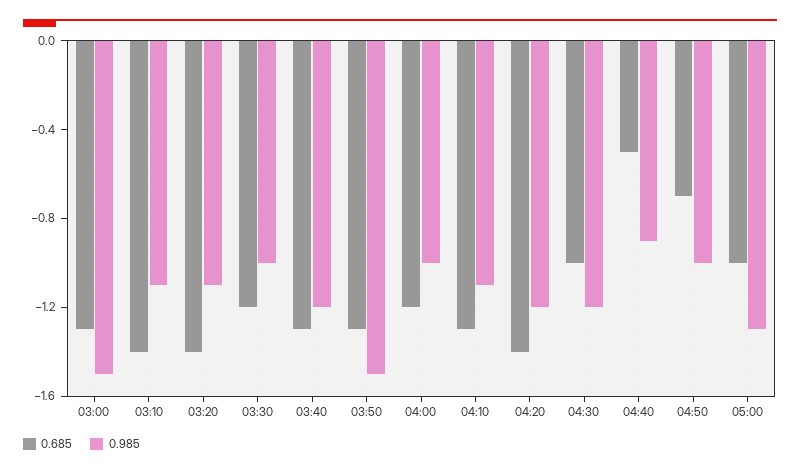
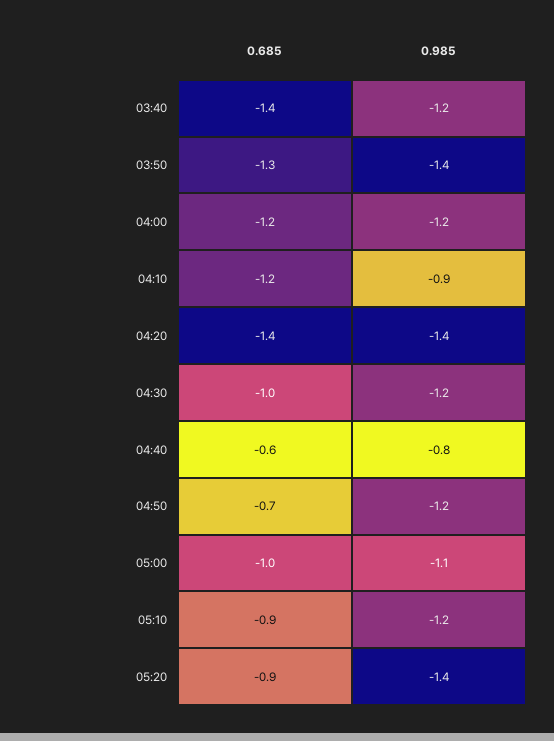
0.685, 03:00: -1.3 -> none
0.985, 03:00: -1.5 -> none
0.685, 03:10: -1.4 -> none
0.985, 03:10: -1.1 -> none
0.685, 03:20: -1.4 -> none
0.985, 03:20: -1.1 -> none
0.685, 03:30: -1.2 -> none
0.985, 03:30: -1 -> none
0.685, 03:40: -1.3 -> -1.4
0.985, 03:50: -1.5 -> -1.4
0.985, 04:00: -1 -> -1.2
0.685, 04:10: -1.3 -> -1.2
0.985, 04:10: -1.1 -> -0.9
0.985, 04:20: -1.2 -> -1.4
0.685, 04:40: -0.5 -> -0.6
0.985, 04:40: -0.9 -> -0.8
0.985, 04:50: -1 -> -1.2
0.985, 05:00: -1.3 -> -1.1
0.685, 05:10: none -> -0.9
0.985, 05:10: none -> -1.2
0.685, 05:20: none -> -0.9
0.985, 05:20: none -> -1.4

